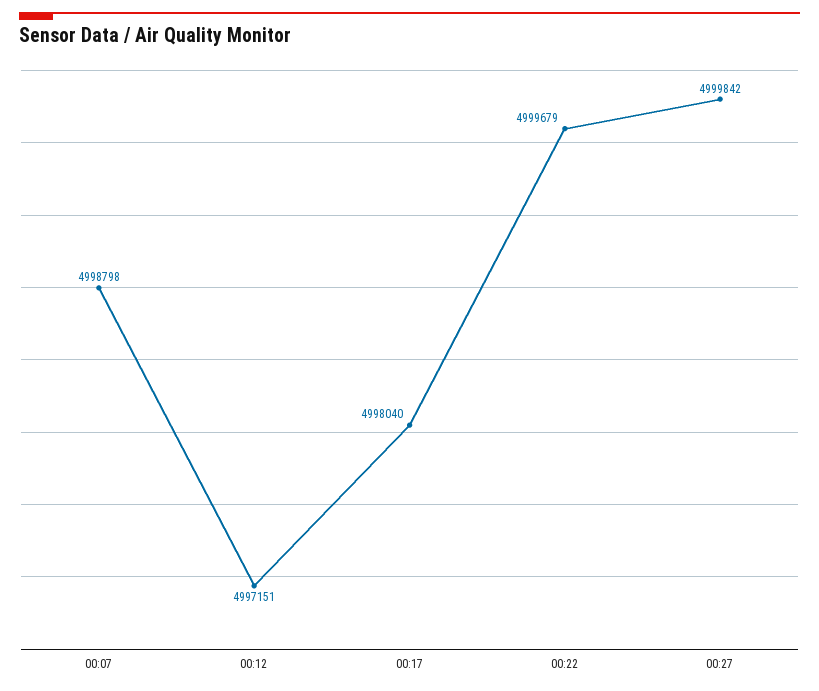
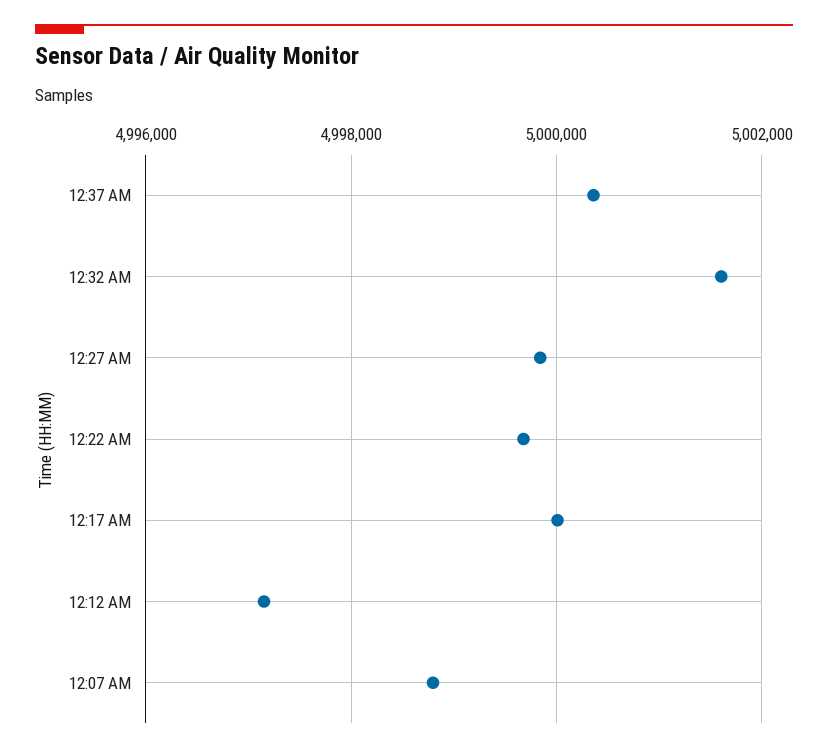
00:17: 4998040 -> 5000000
12:37 AM: none -> 5000400
12:32 AM: none -> 5001600

